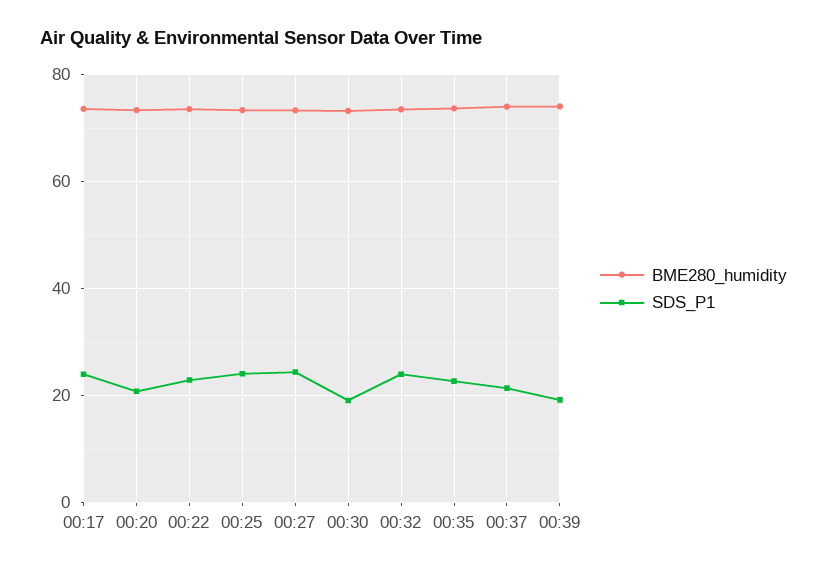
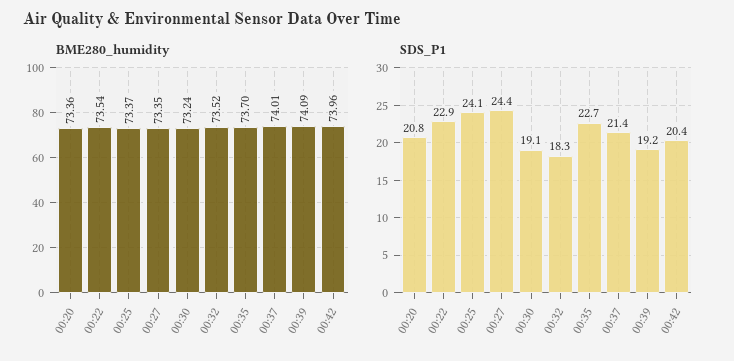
BME280_humidity, 00:17: 74 -> none
SDS_P1, 00:17: 24 -> none
SDS_P1, 00:32: 24 -> 18.3
BME280_humidity, 00:42: none -> 73.96
SDS_P1, 00:42: none -> 20.4

